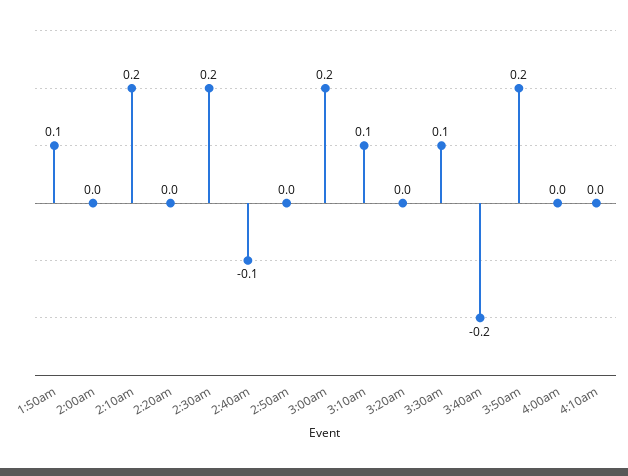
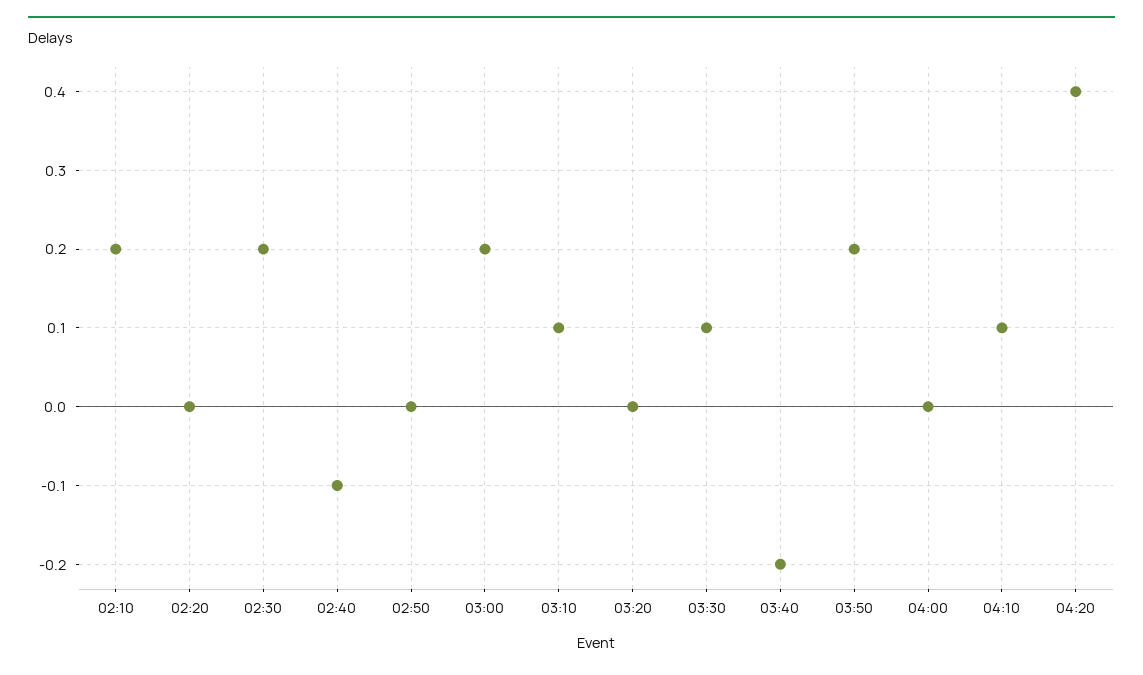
1:50am: 0.1 -> none
2:00am: 0 -> none
4:10am: 0 -> 0.1
04:20: none -> 0.4

